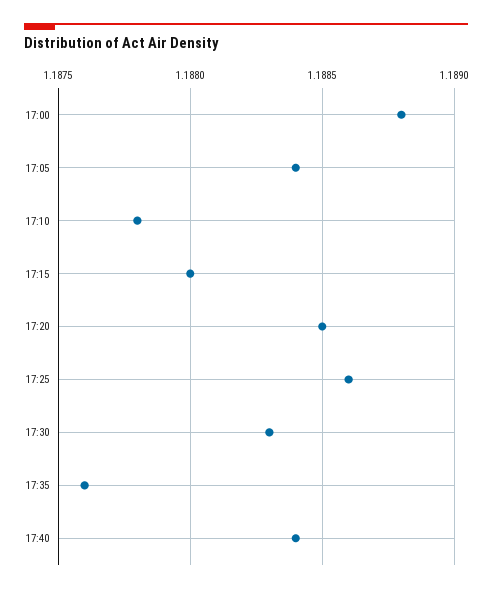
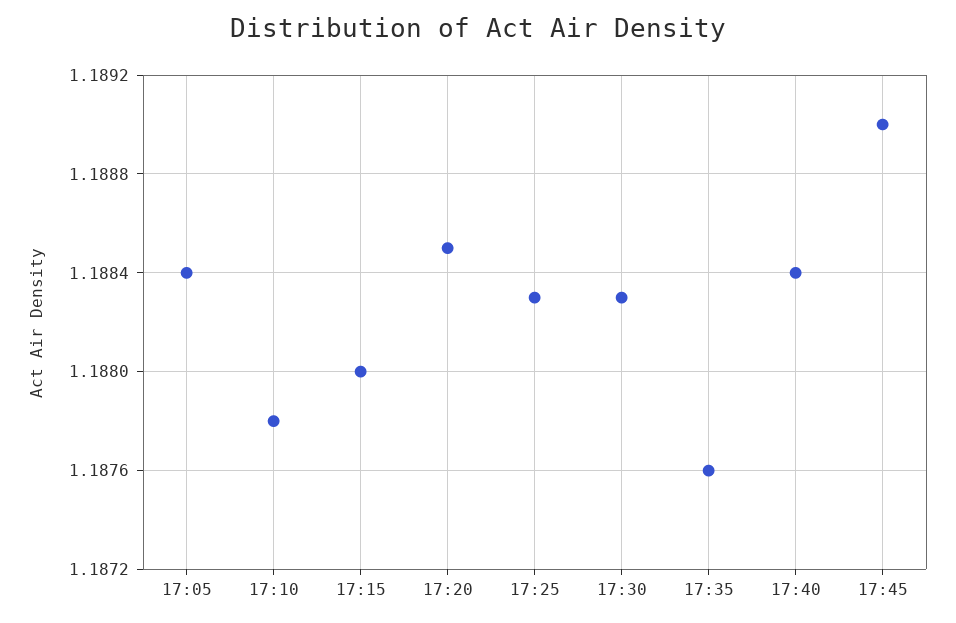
17:00: 1.1888 -> none
17:25: 1.1886 -> 1.1883
17:45: none -> 1.189

